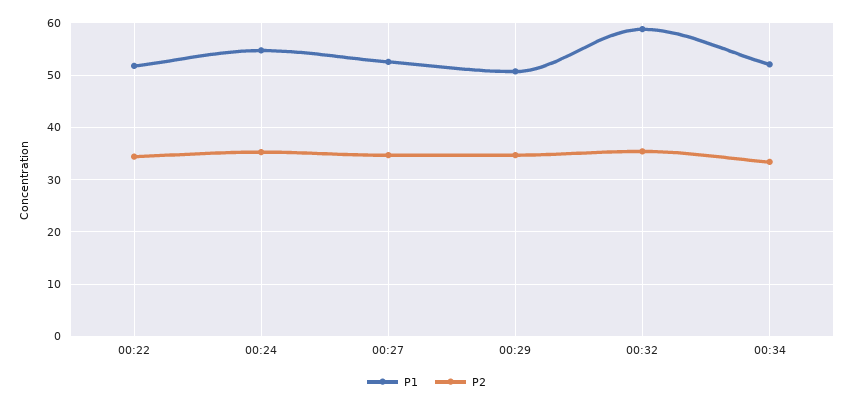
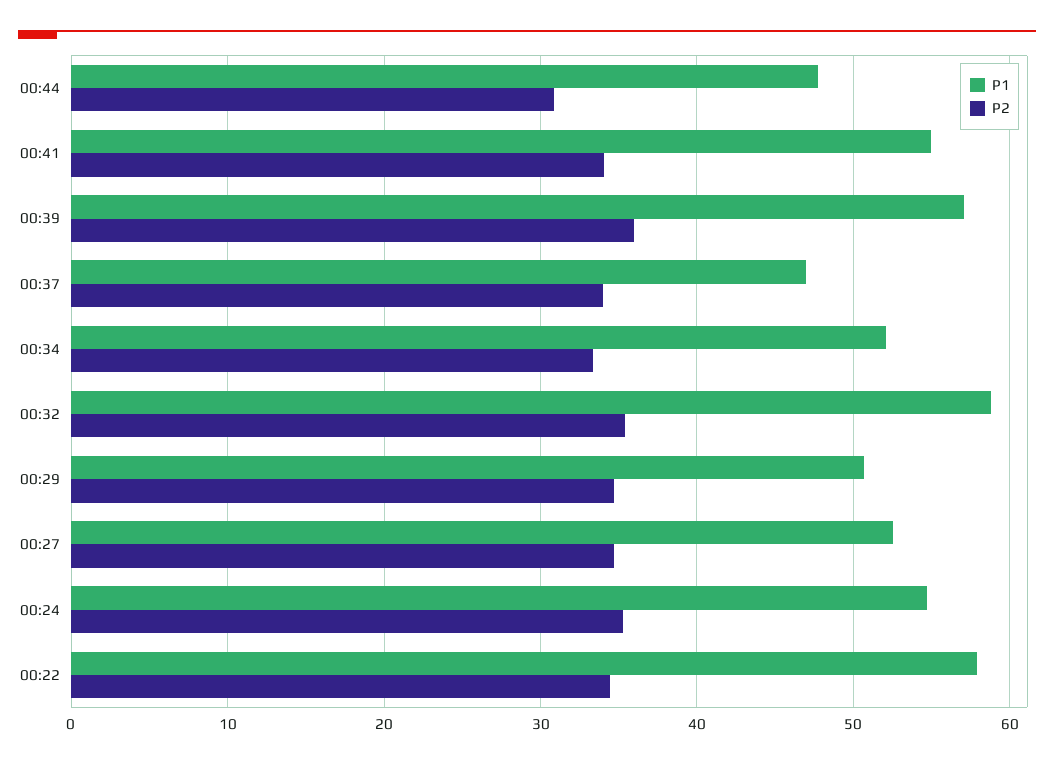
P1, 00:22: 52 -> 58
P1, 00:44: none -> 48
P2, 00:44: none -> 31
P1, 00:41: none -> 55
P2, 00:41: none -> 34
P1, 00:39: none -> 57
P2, 00:39: none -> 36
P1, 00:37: none -> 47
P2, 00:37: none -> 34

